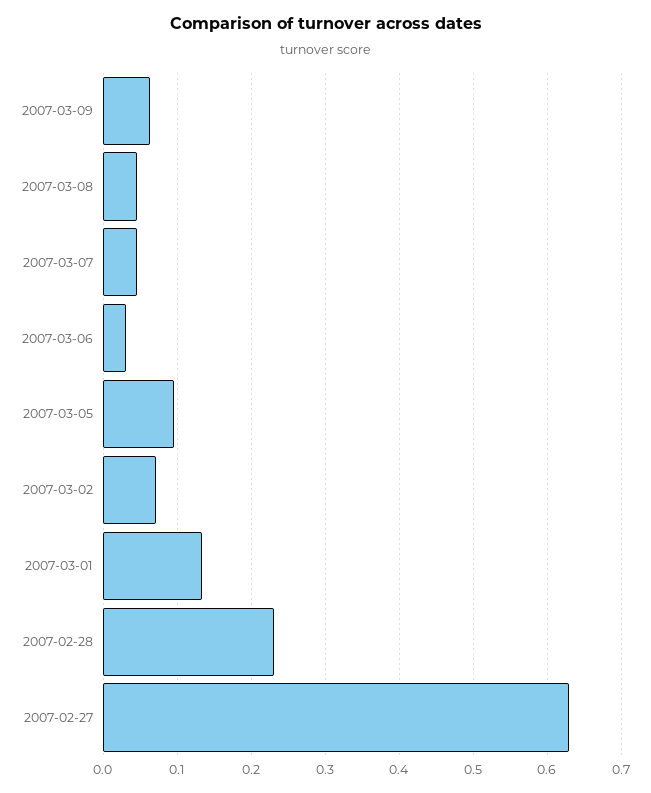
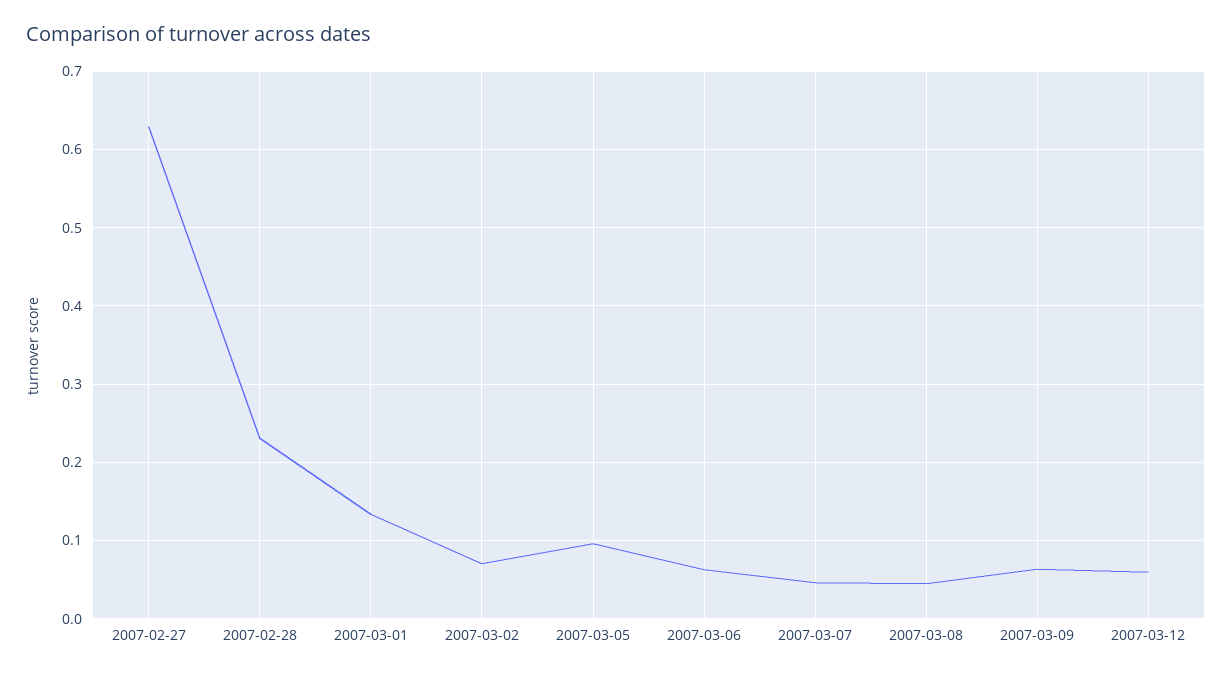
2007-03-06: 0.03 -> 0.06
2007-03-12: none -> 0.06

